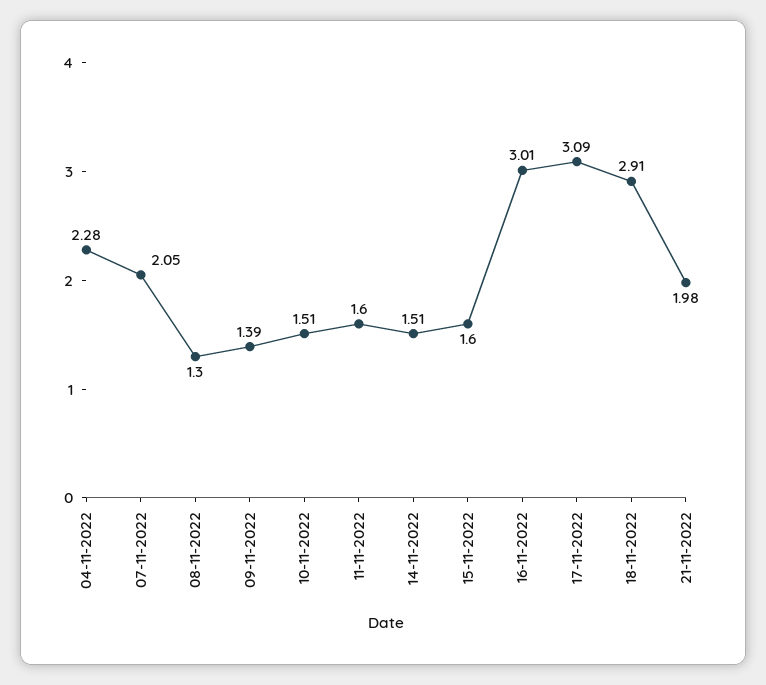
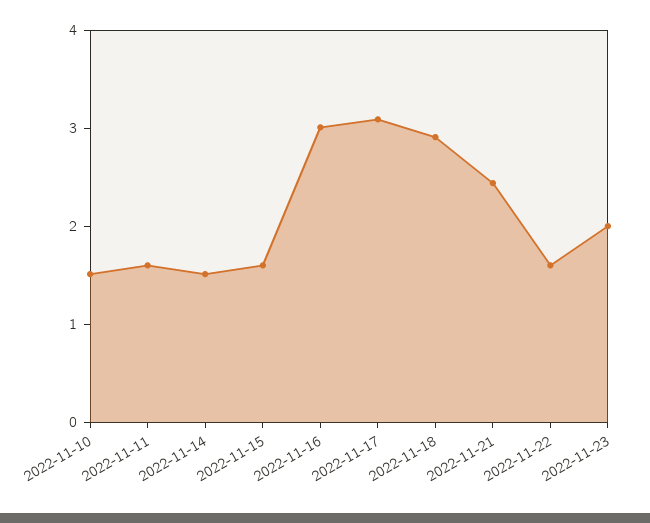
04-11-2022: 2.28 -> none
07-11-2022: 2.05 -> none
08-11-2022: 1.3 -> none
09-11-2022: 1.39 -> none
21-11-2022: 1.98 -> 2.4
2022-11-22: none -> 1.6
2022-11-23: none -> 2

